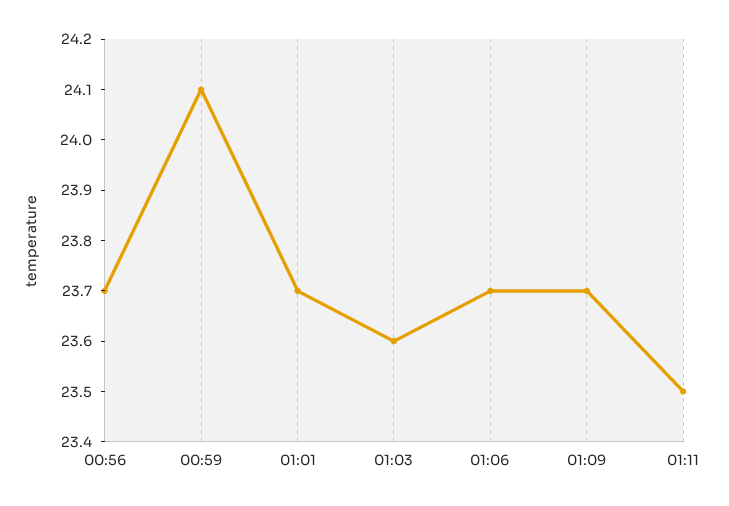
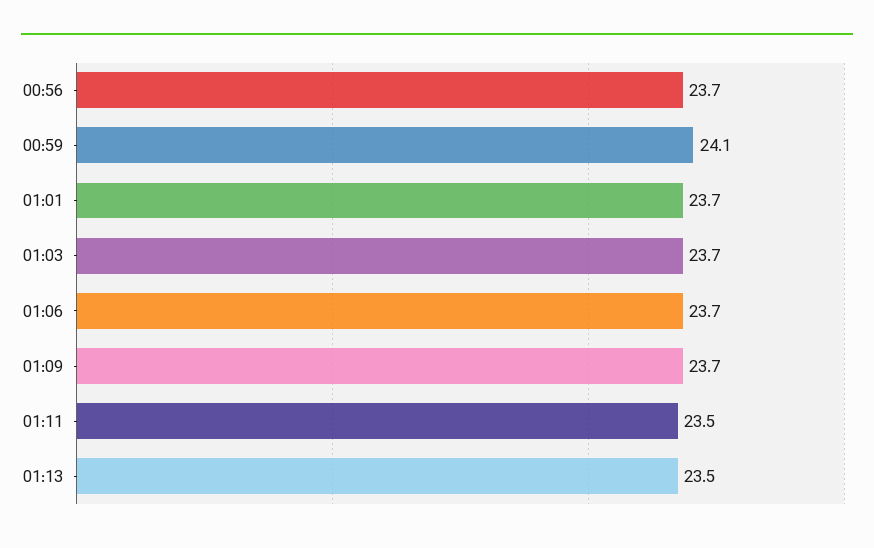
01:03: 23.6 -> 23.7
01:13: none -> 23.5

